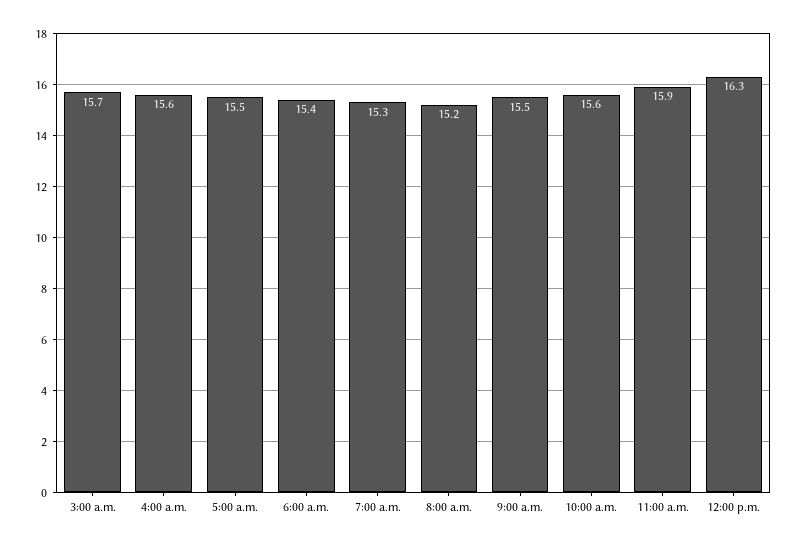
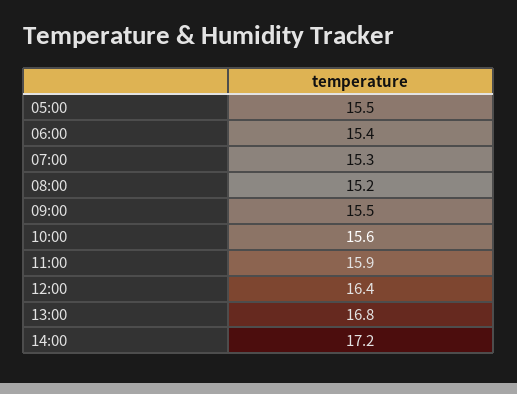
3:00 a.m.: 15.7 -> none
4:00 a.m.: 15.6 -> none
12:00 p.m.: 16.3 -> 16.4
13:00: none -> 16.8
14:00: none -> 17.2

